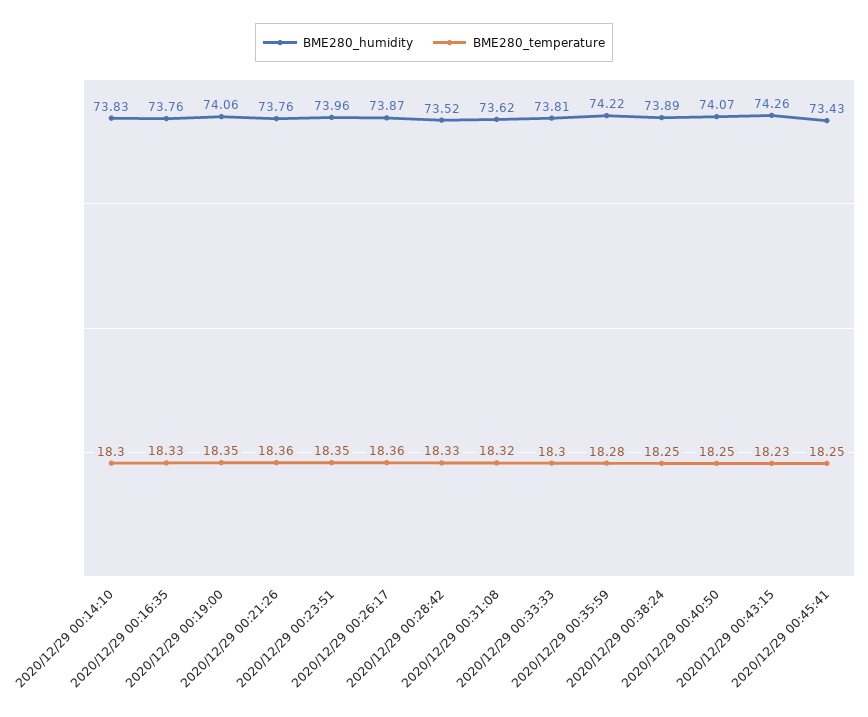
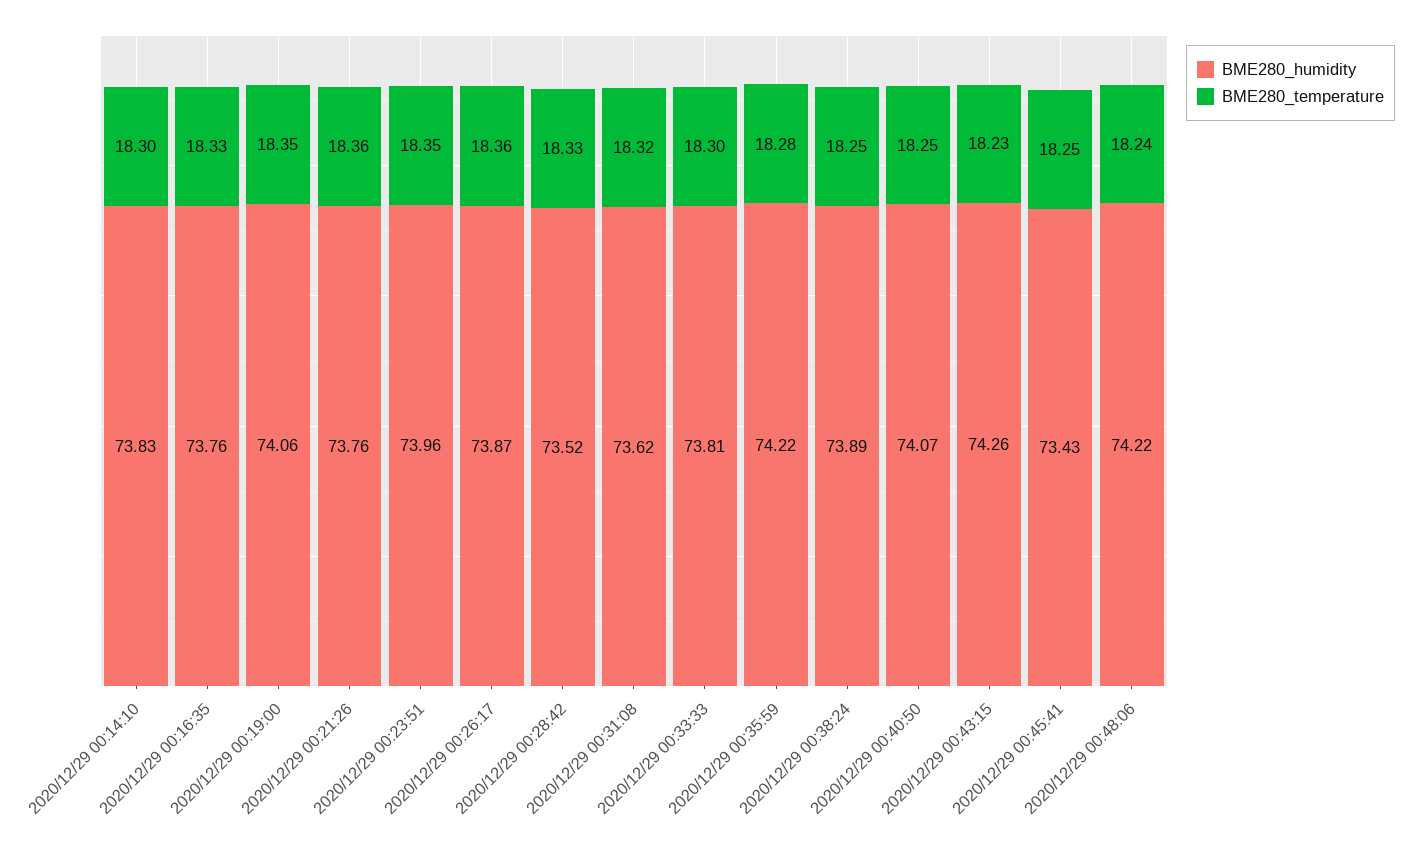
BME280_humidity, 2020/12/29 00:48:06: none -> 74.22
BME280_temperature, 2020/12/29 00:48:06: none -> 18.24

